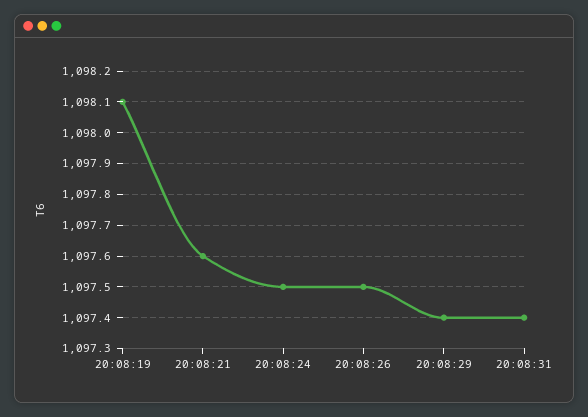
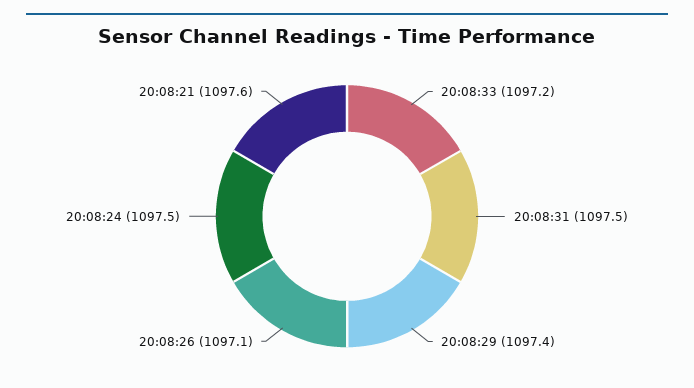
20:08:19: 1098.1 -> none
20:08:26: 1097.5 -> 1097.1
20:08:31: 1097.4 -> 1097.5
20:08:33: none -> 1097.2

